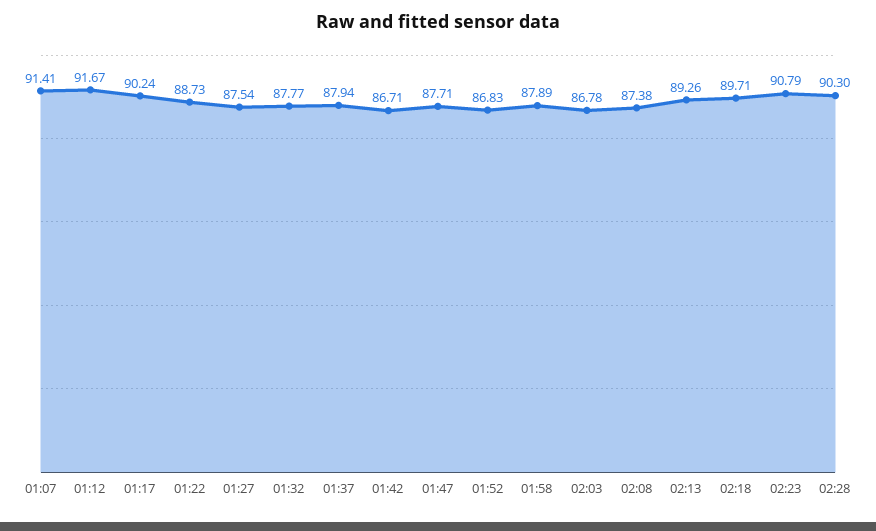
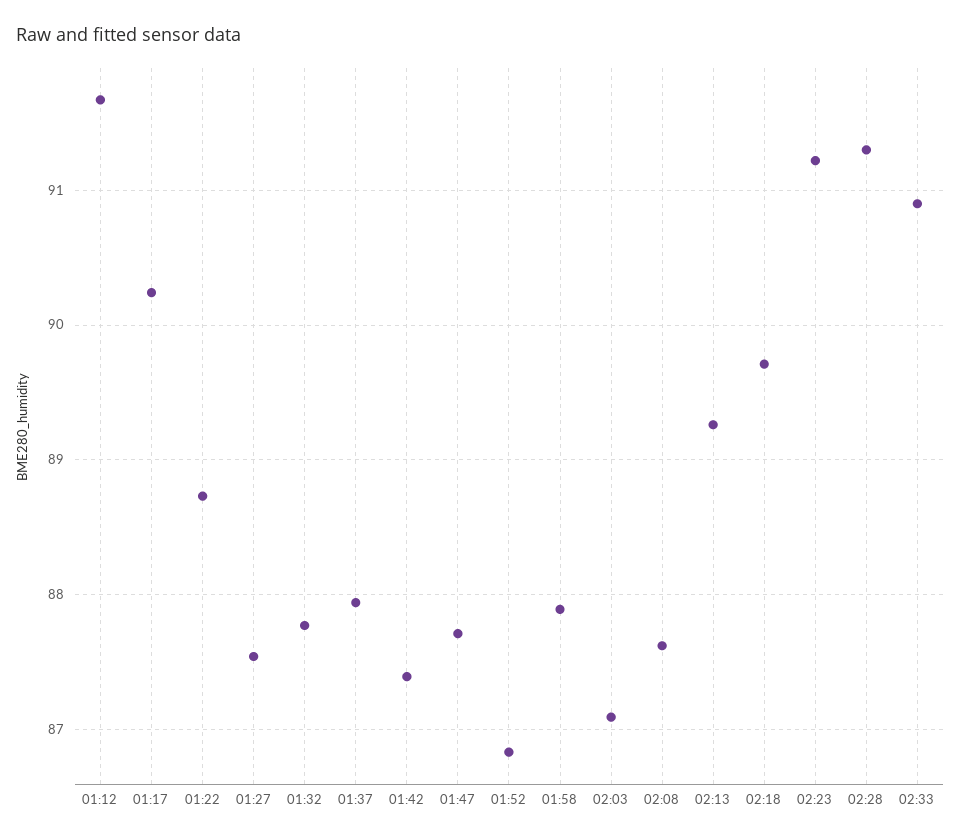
01:07: 91.41 -> none
01:42: 86.71 -> 87.4
02:03: 86.78 -> 87.1
02:08: 87.38 -> 87.6
02:23: 90.79 -> 91.2
02:28: 90.3 -> 91.3
02:33: none -> 90.9

